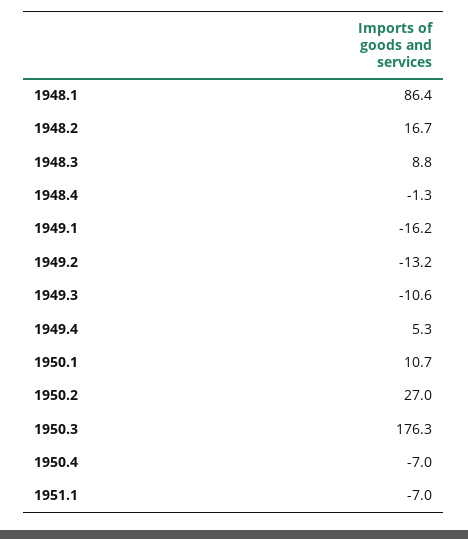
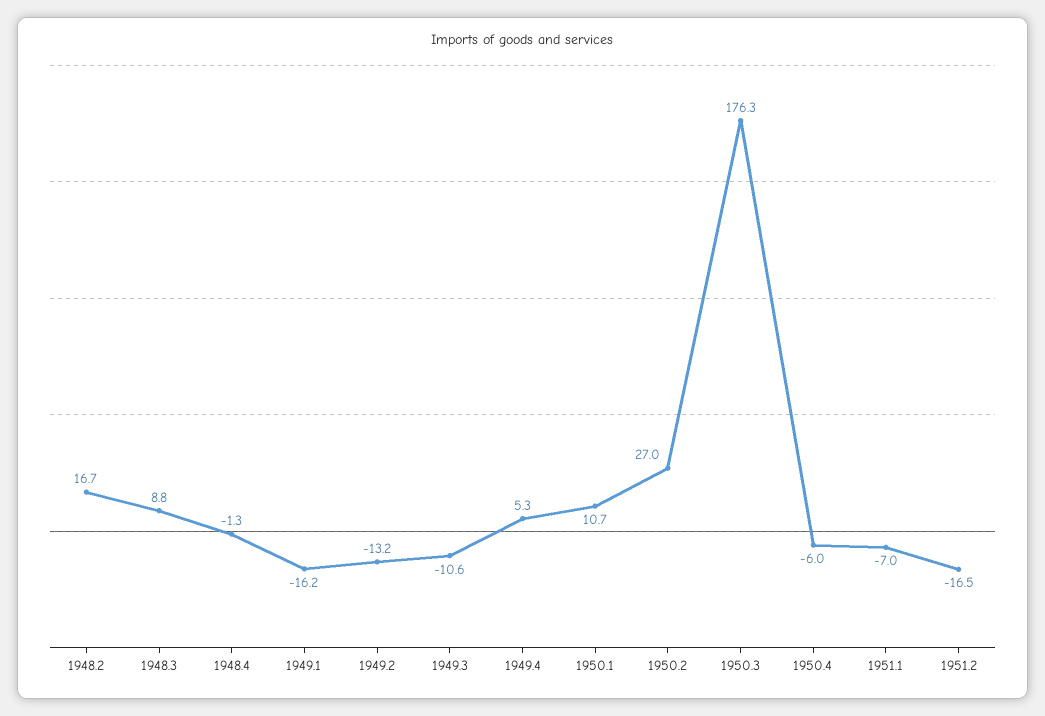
1948.1: 86.4 -> none
1950.4: -7 -> -6
1951.2: none -> -16.5

